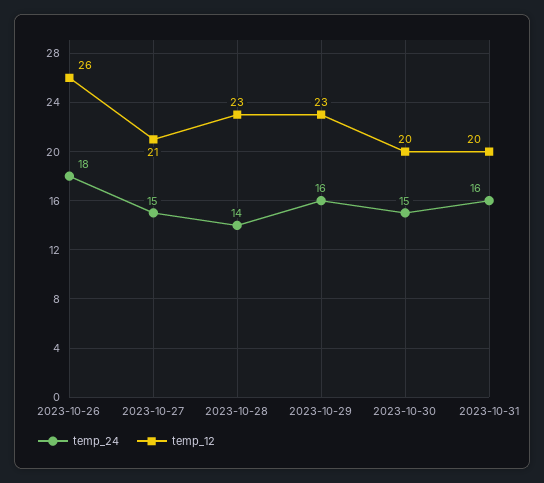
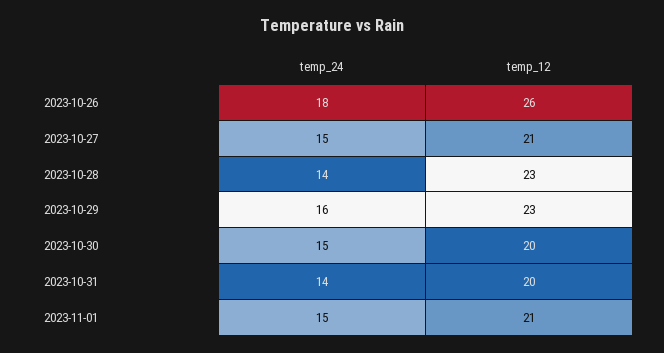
temp_24, 2023-10-31: 16 -> 14
temp_24, 2023-11-01: none -> 15
temp_12, 2023-11-01: none -> 21

